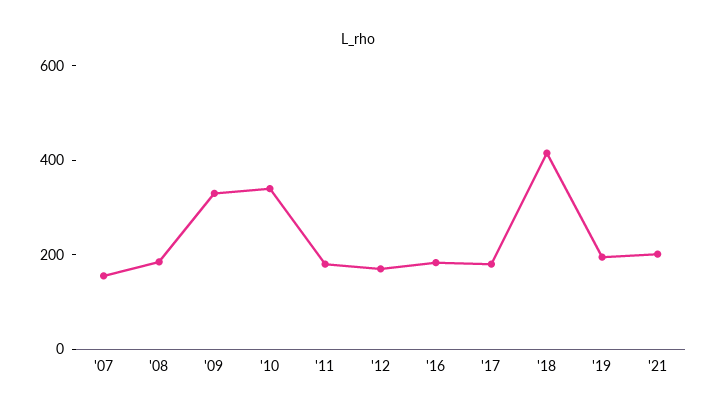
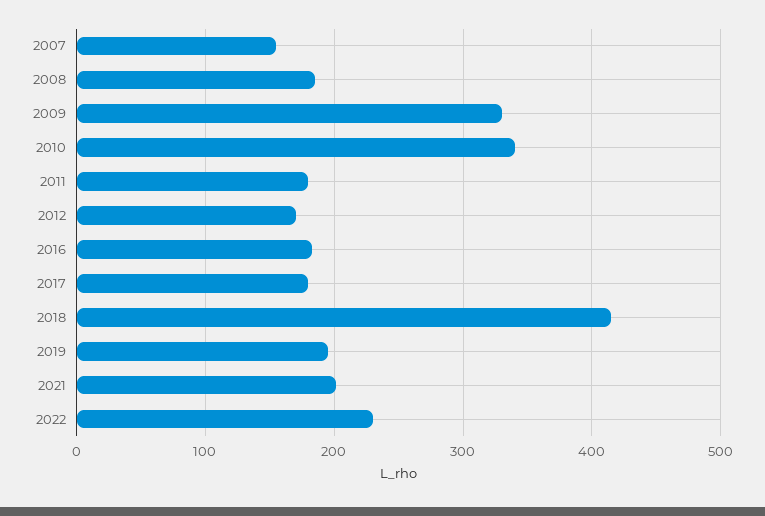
2022: none -> 230

